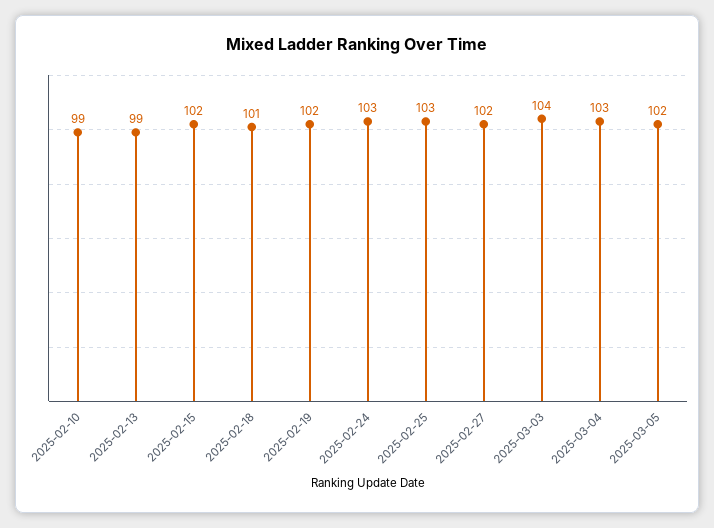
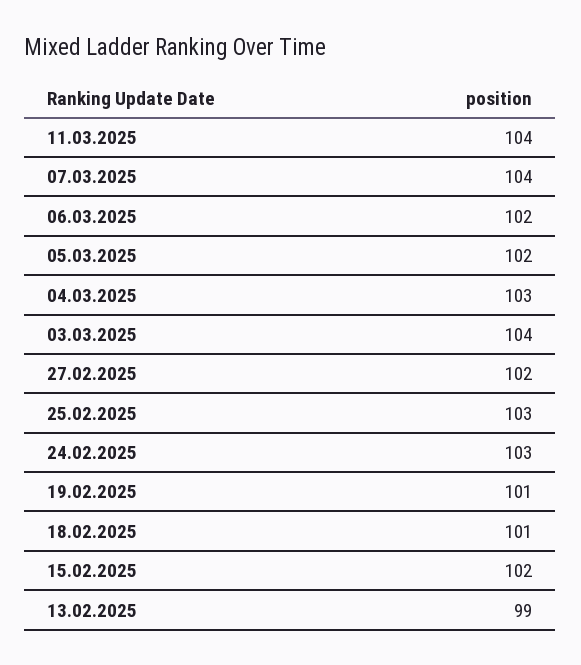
2025-02-10: 99 -> none
2025-02-19: 102 -> 101
11.03.2025: none -> 104
07.03.2025: none -> 104
06.03.2025: none -> 102

